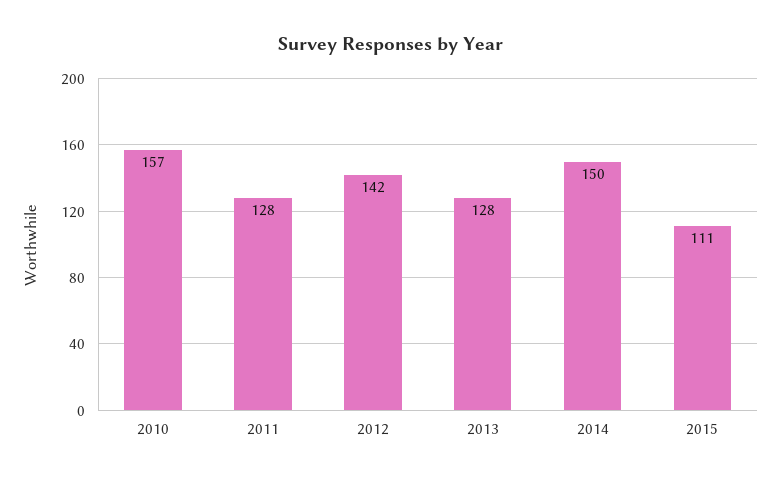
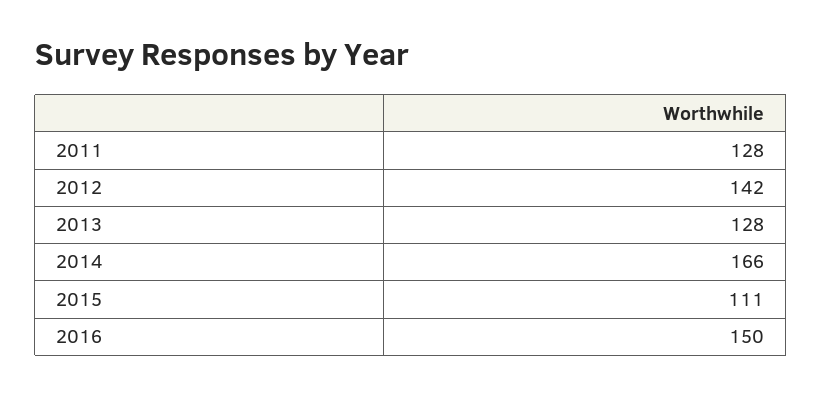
2010: 157 -> none
2014: 150 -> 166
2016: none -> 150

